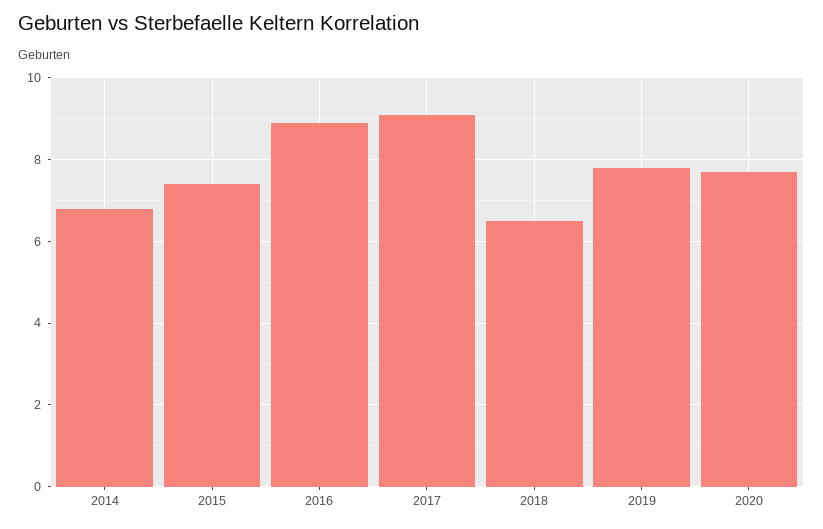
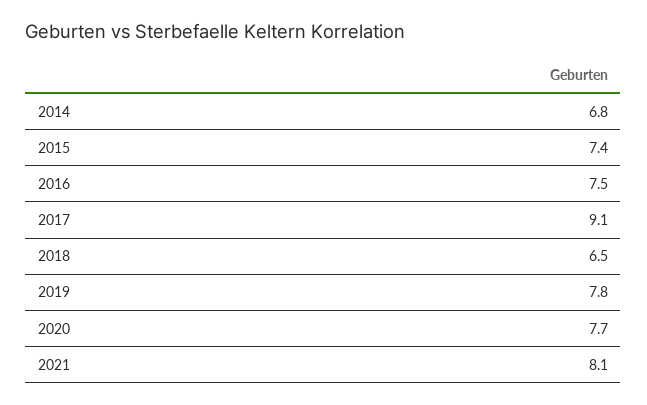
2016: 9 -> 7.5
2021: none -> 8.1

